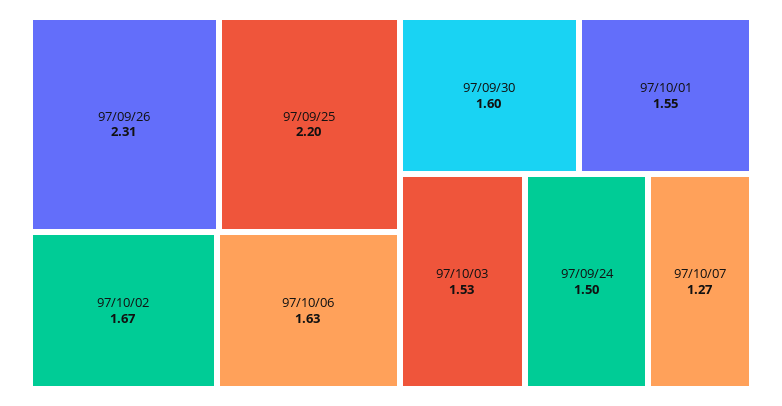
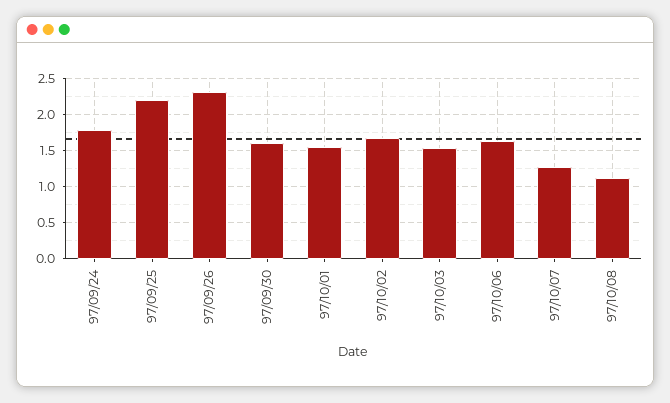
97/09/24: 1.5 -> 1.8
97/10/08: none -> 1.1

